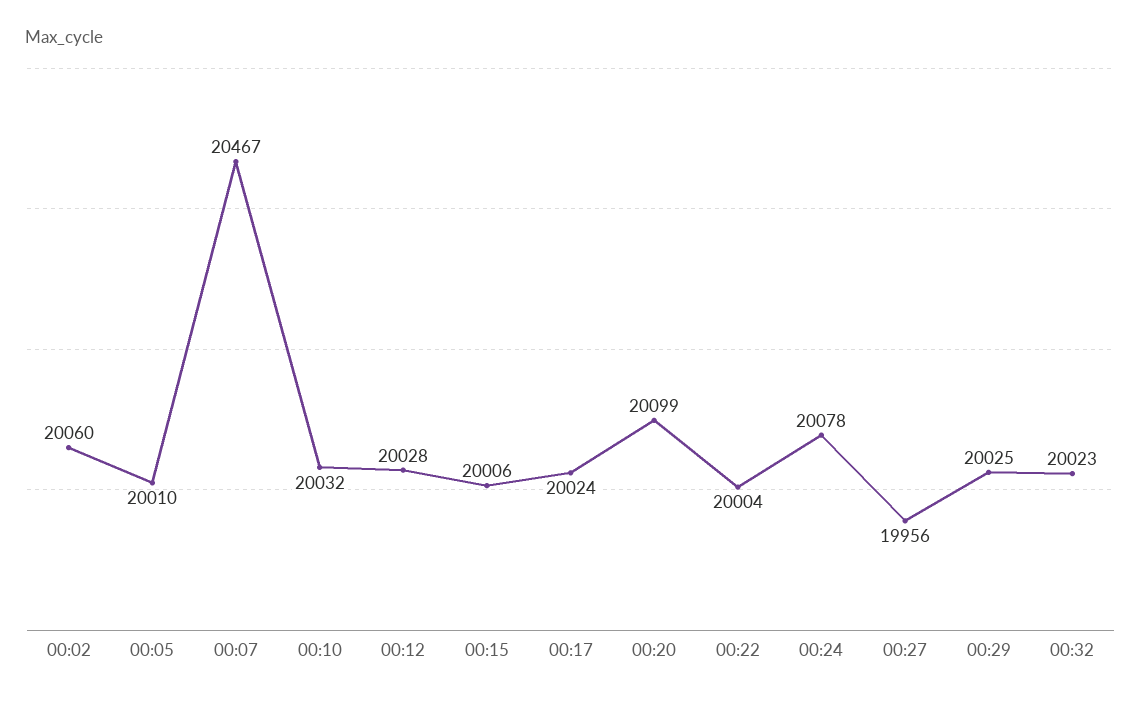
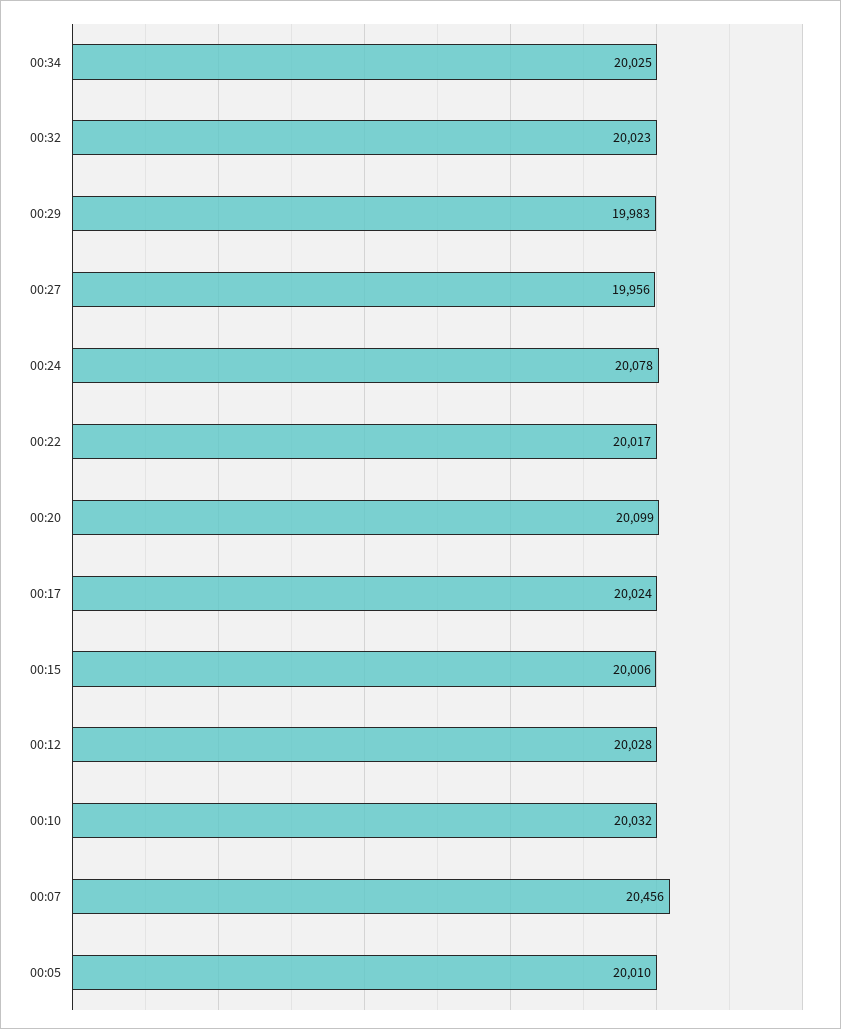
00:02: 20060 -> none
00:07: 20467 -> 20456
00:22: 20004 -> 20017
00:29: 20025 -> 19983
00:34: none -> 20025

